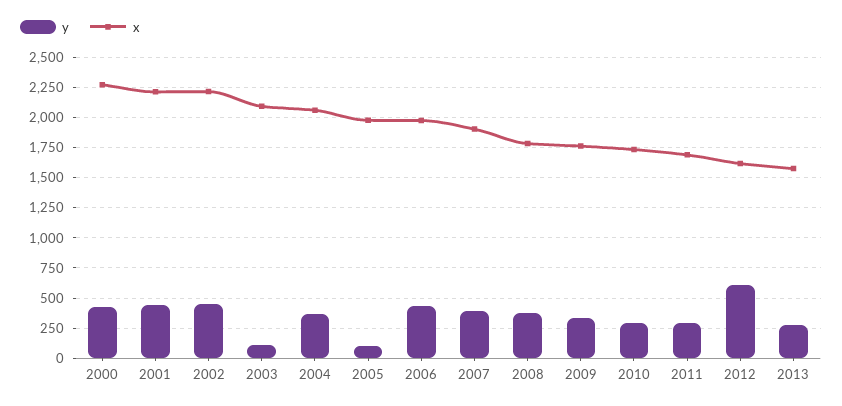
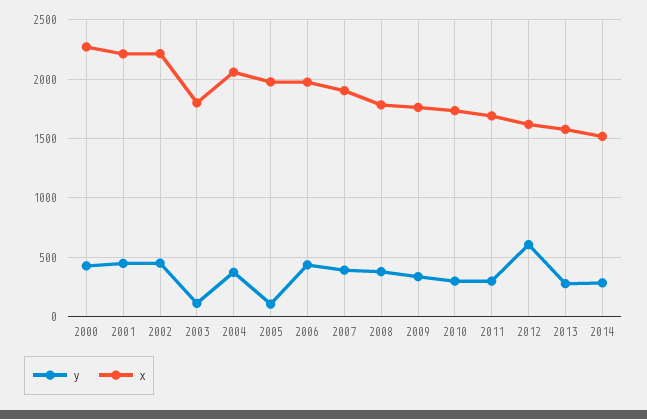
x, 2003: 2100 -> 1800
y, 2014: none -> 300
x, 2014: none -> 1500

